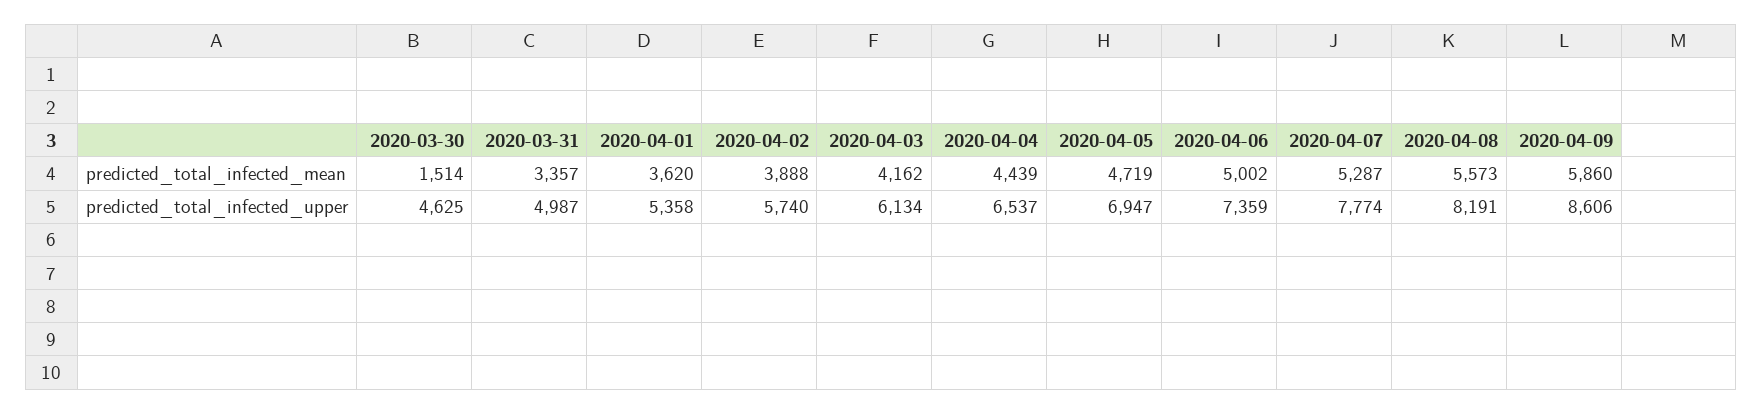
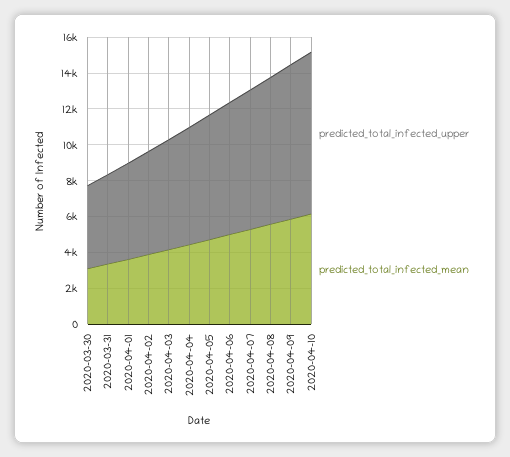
predicted_total_infected_mean, 2020-03-30: 1514 -> 3000
predicted_total_infected_upper, 2020-04-10: none -> 9000
predicted_total_infected_mean, 2020-04-10: none -> 6000

